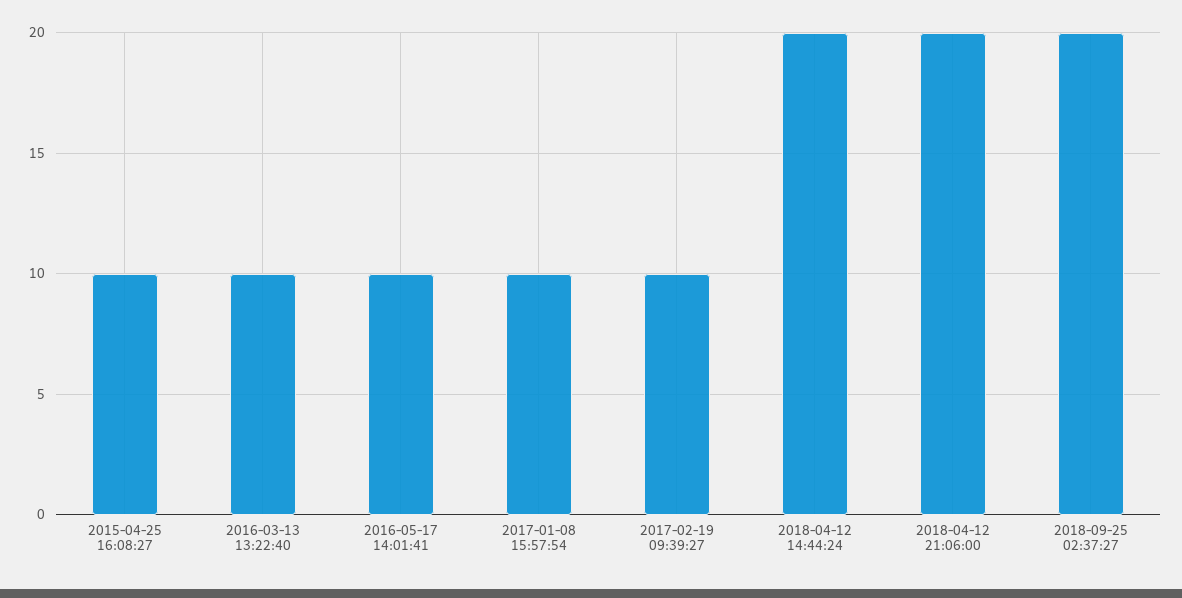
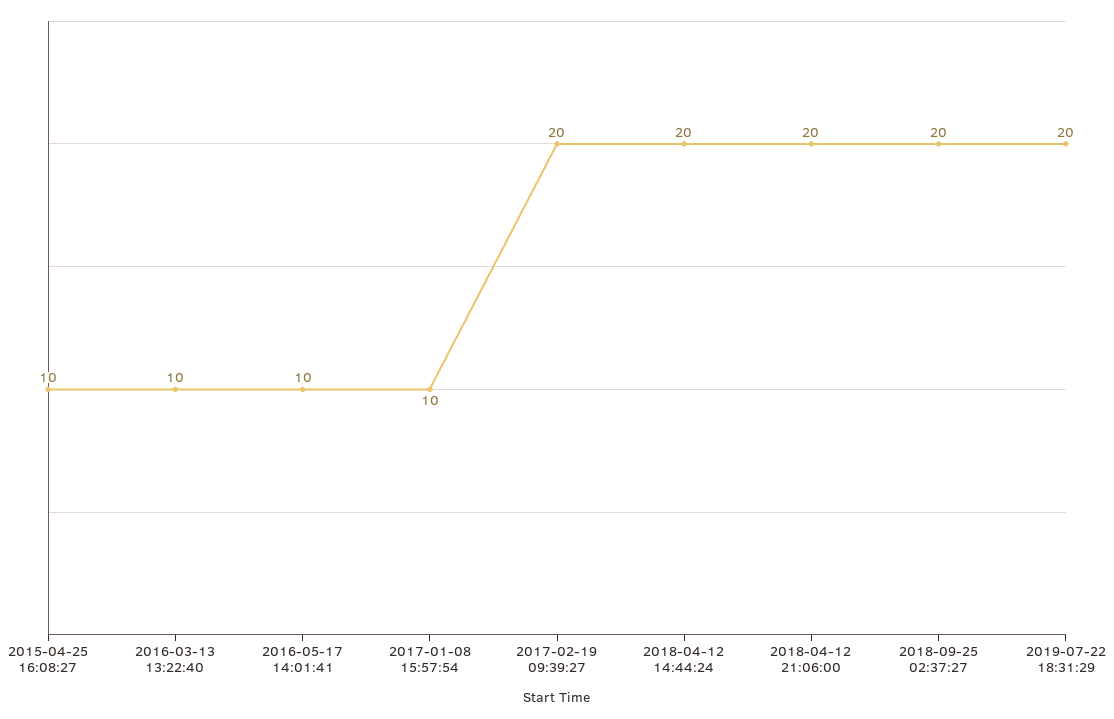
2017-02-19 09:39:27: 10 -> 20
2019-07-22 18:31:29: none -> 20

